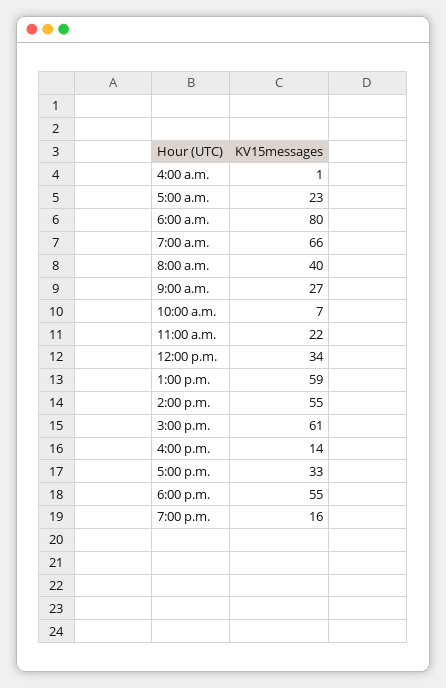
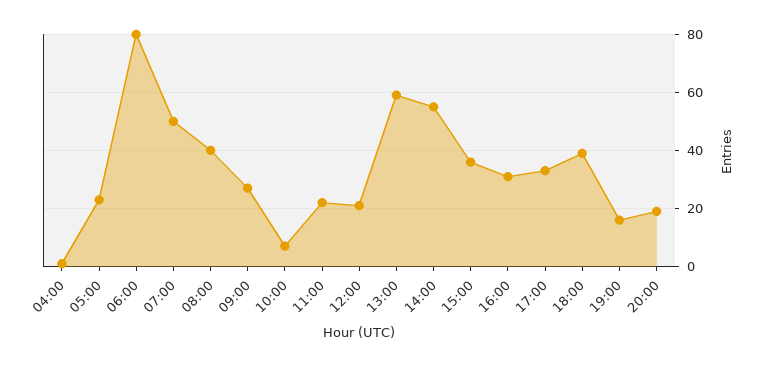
7:00 a.m.: 66 -> 50
12:00 p.m.: 34 -> 20
3:00 p.m.: 61 -> 35
4:00 p.m.: 14 -> 30
6:00 p.m.: 55 -> 40
20:00: none -> 20

